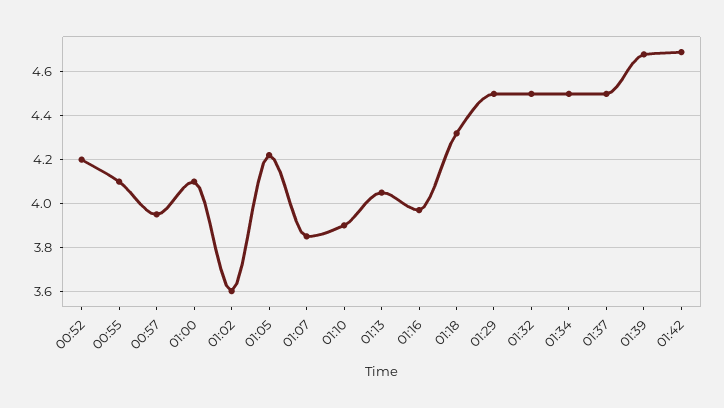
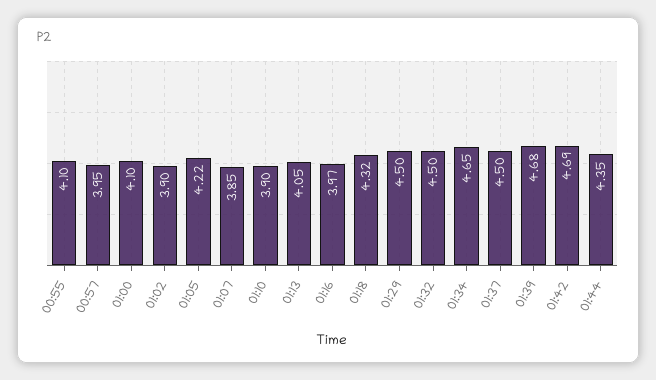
00:52: 4.2 -> none
01:02: 3.6 -> 3.9
01:34: 4.5 -> 4.65
01:44: none -> 4.35

